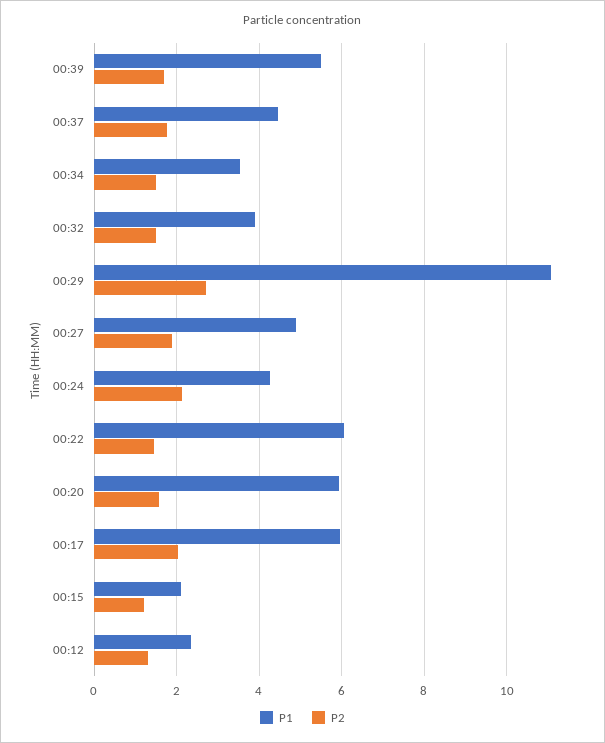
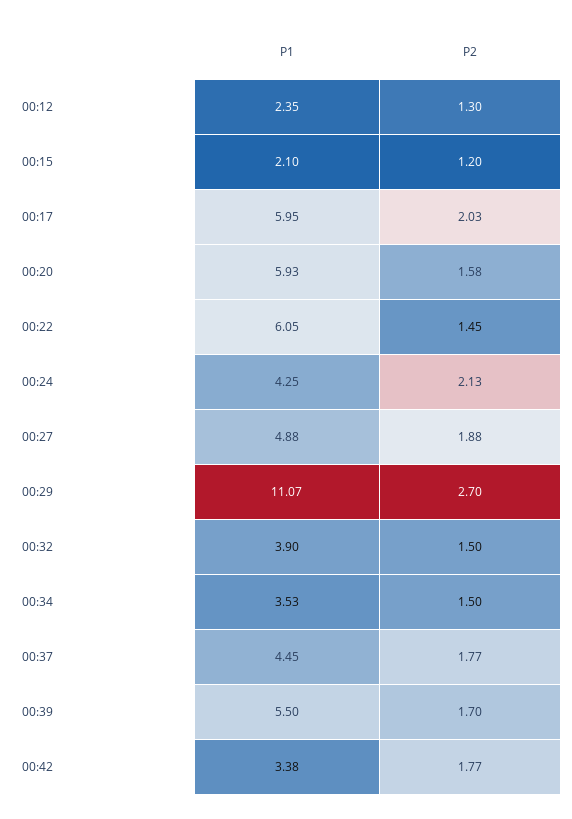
P1, 00:42: none -> 3.38
P2, 00:42: none -> 1.77

